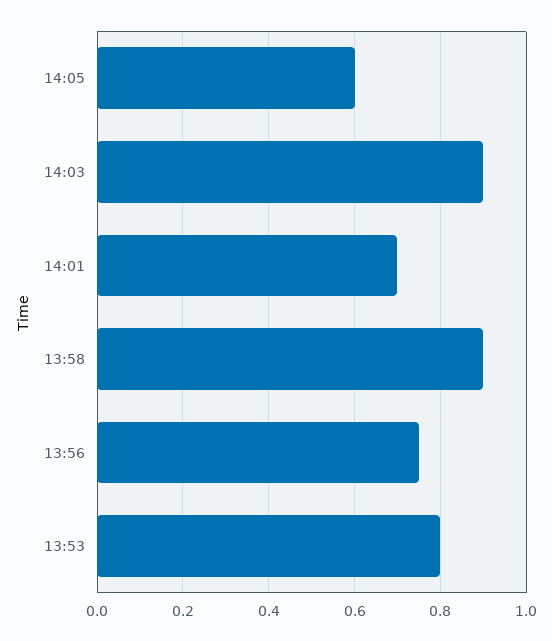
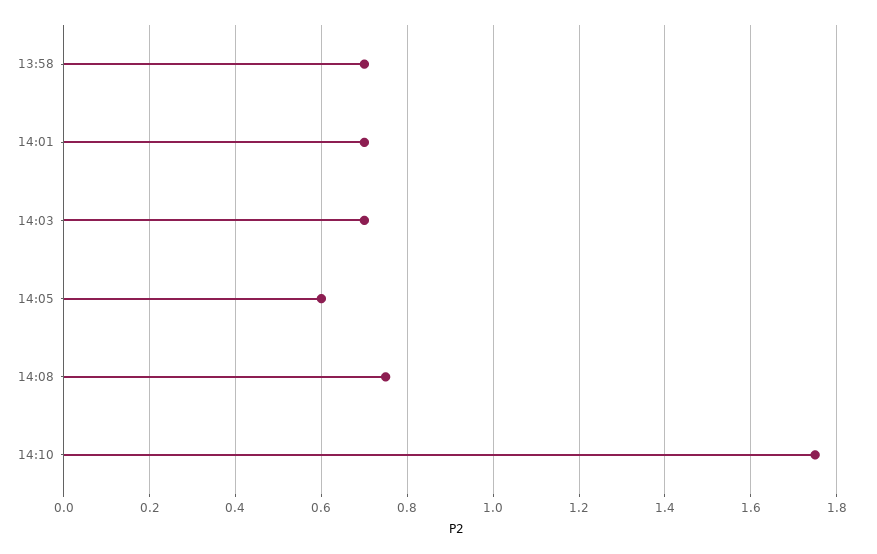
14:03: 0.9 -> 0.7
13:58: 0.9 -> 0.7
13:56: 0.75 -> none
13:53: 0.8 -> none
14:08: none -> 0.75
14:10: none -> 1.75

